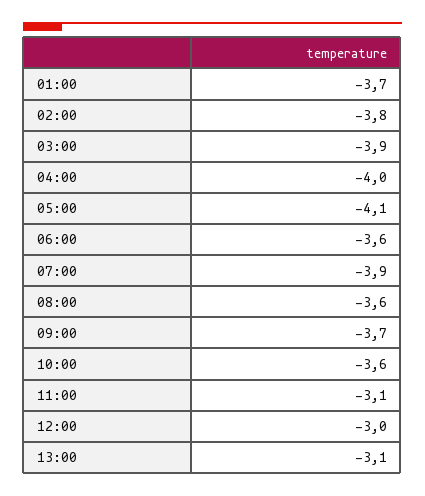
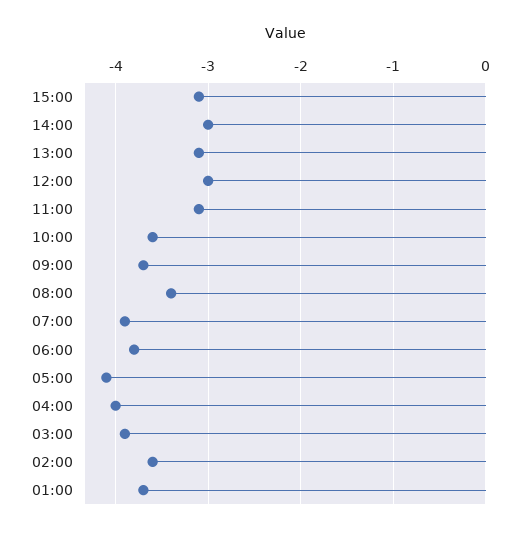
02:00: -3.8 -> -3.6
06:00: -3.6 -> -3.8
08:00: -3.6 -> -3.4
15:00: none -> -3.1
14:00: none -> -3

